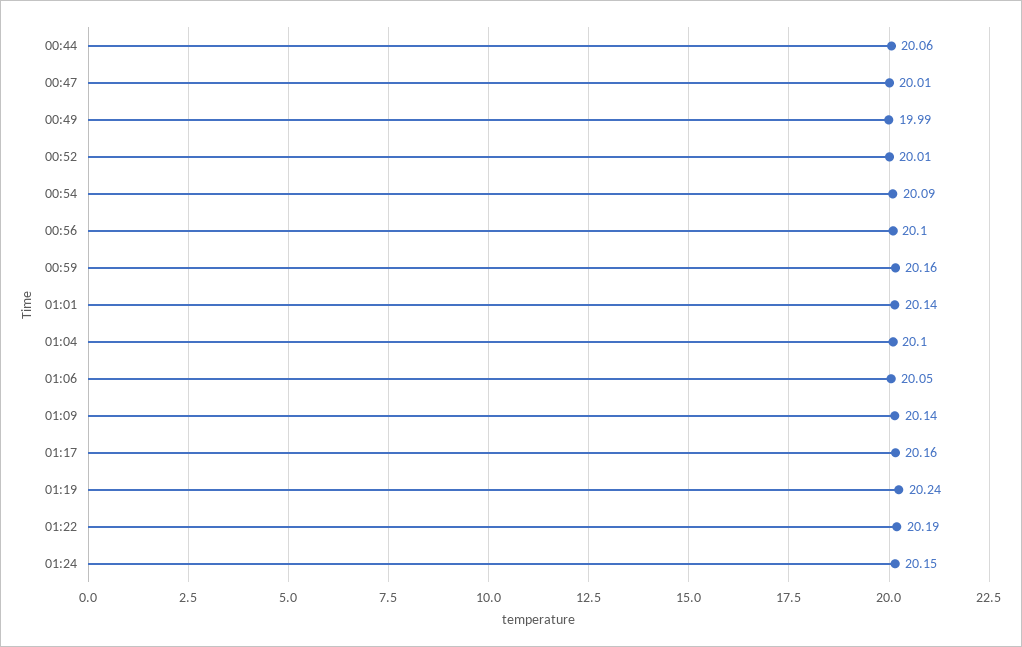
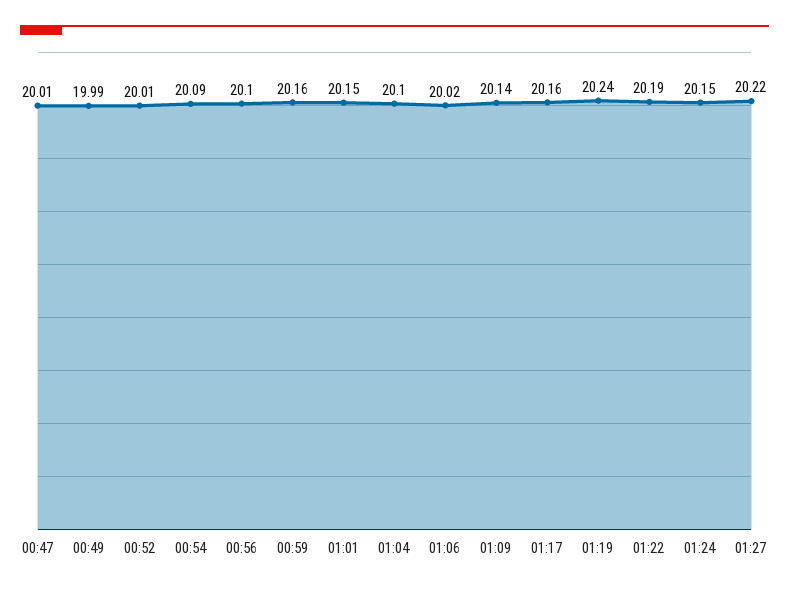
00:44: 20.06 -> none
01:01: 20.14 -> 20.15
01:06: 20.05 -> 20.02
01:27: none -> 20.22

